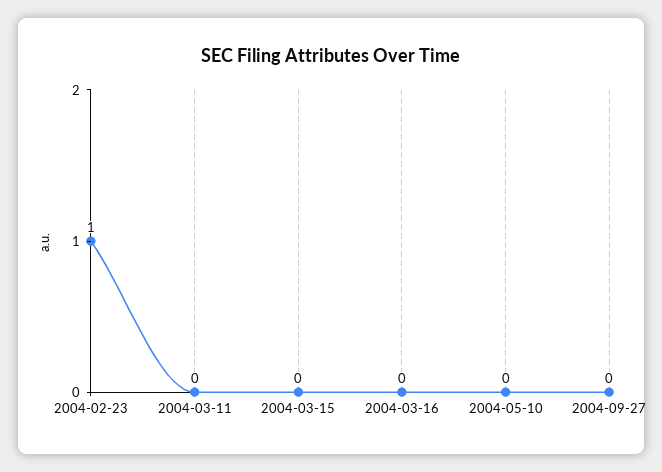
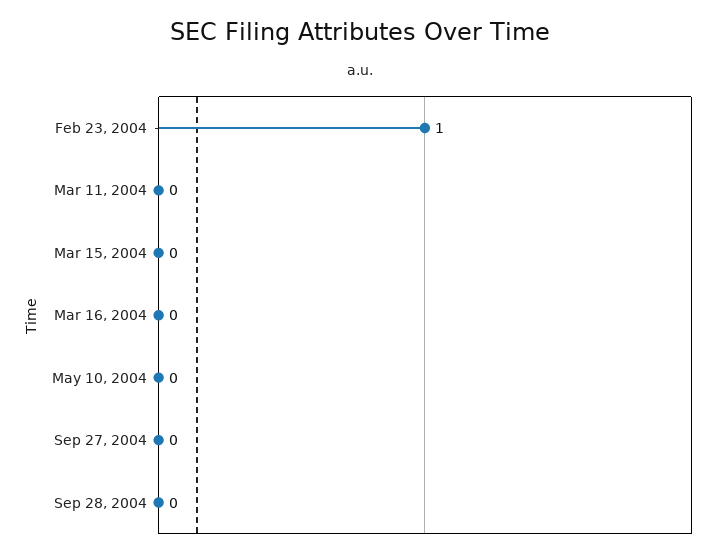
Sep 28, 2004: none -> 0

